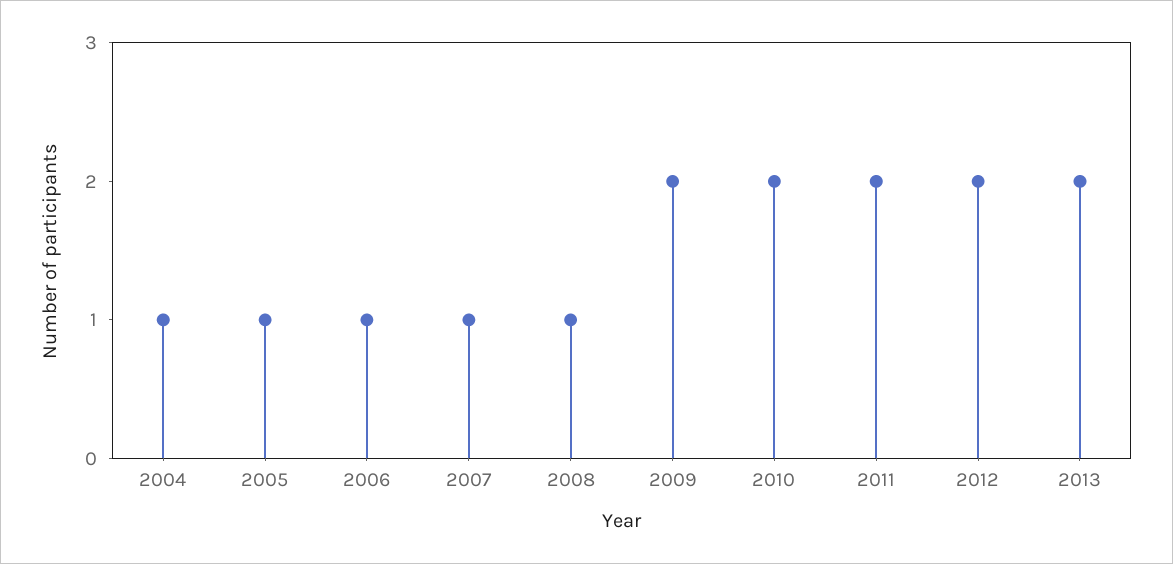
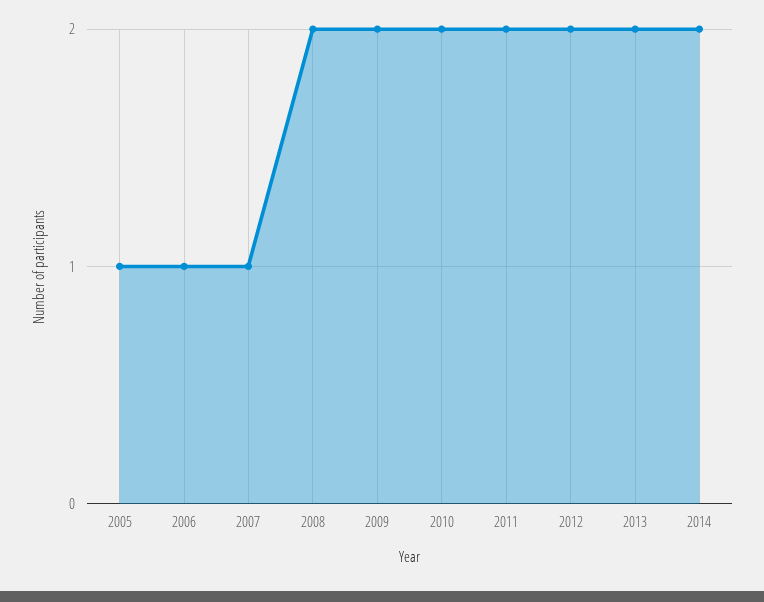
2004: 1 -> none
2008: 1 -> 2
2014: none -> 2

